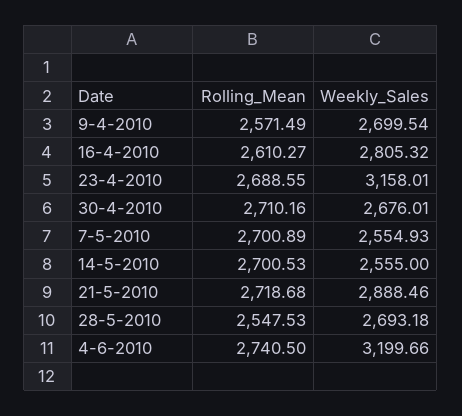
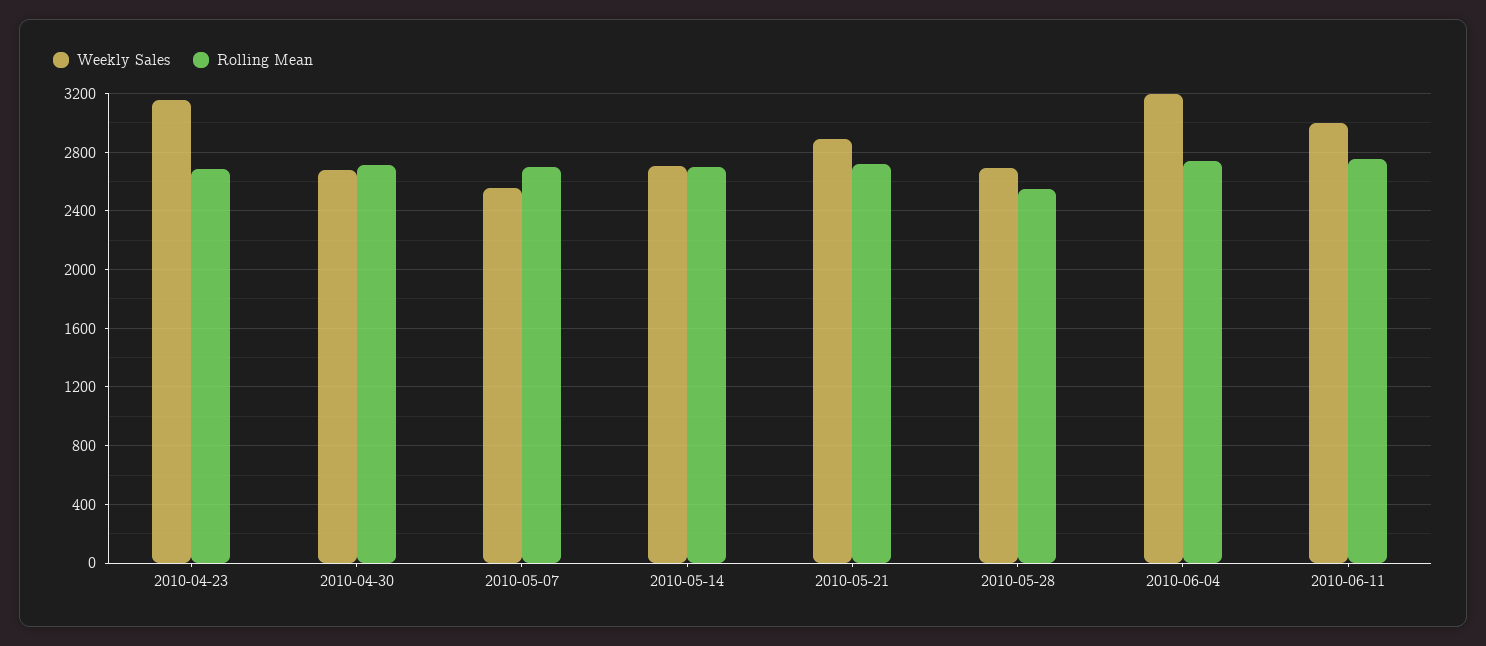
Rolling_Mean, 9-4-2010: 2571.49 -> none
Weekly_Sales, 9-4-2010: 2699.54 -> none
Rolling_Mean, 16-4-2010: 2610.27 -> none
Weekly_Sales, 16-4-2010: 2805.32 -> none
Weekly_Sales, 14-5-2010: 2555 -> 2700
Weekly_Sales, 2010-06-11: none -> 3000
Rolling_Mean, 2010-06-11: none -> 2750

